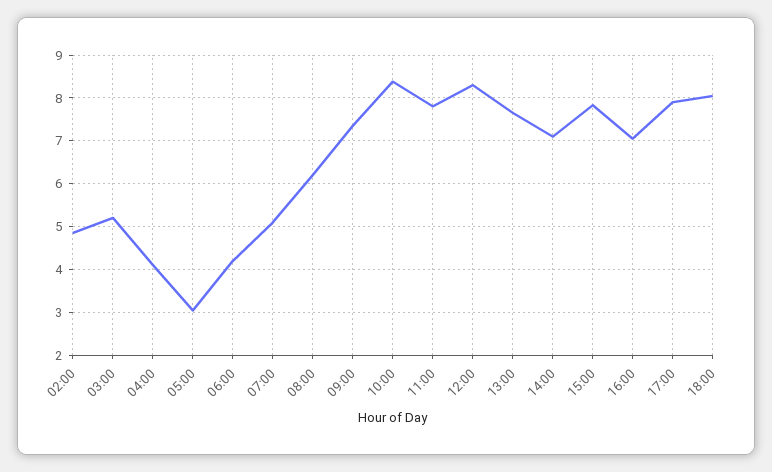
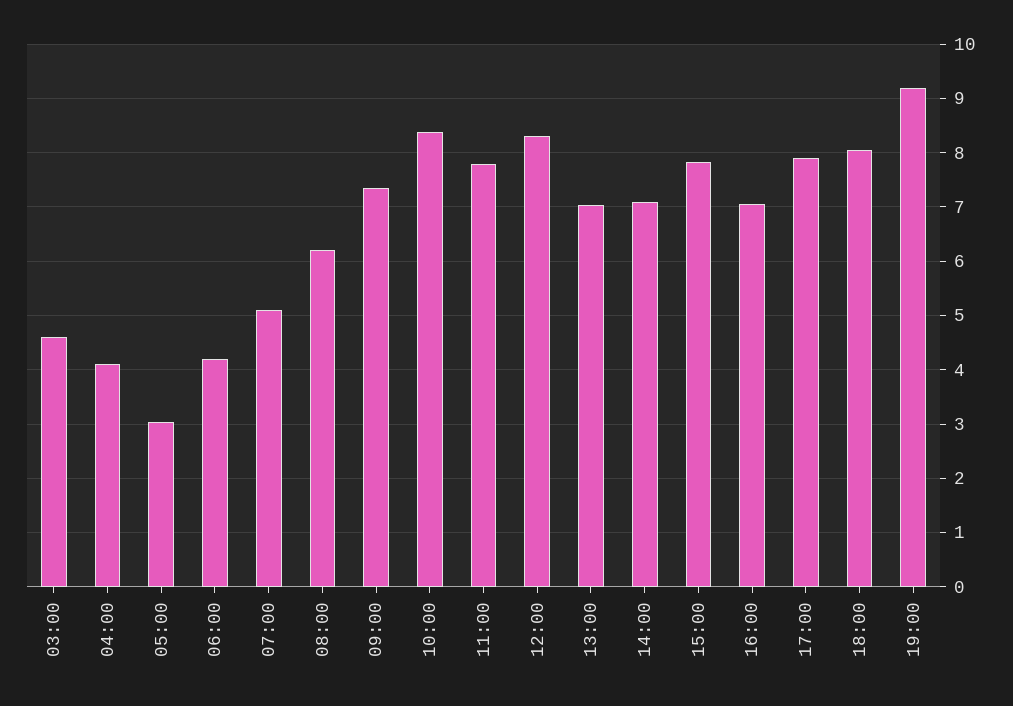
02:00: 4.8 -> none
03:00: 5.2 -> 4.6
13:00: 7.6 -> 7
19:00: none -> 9.2

